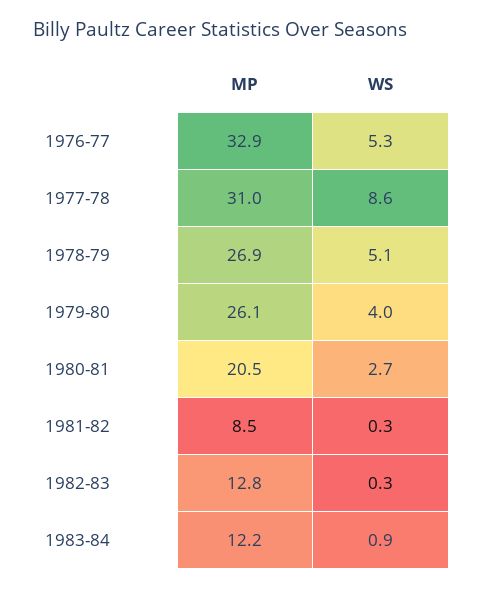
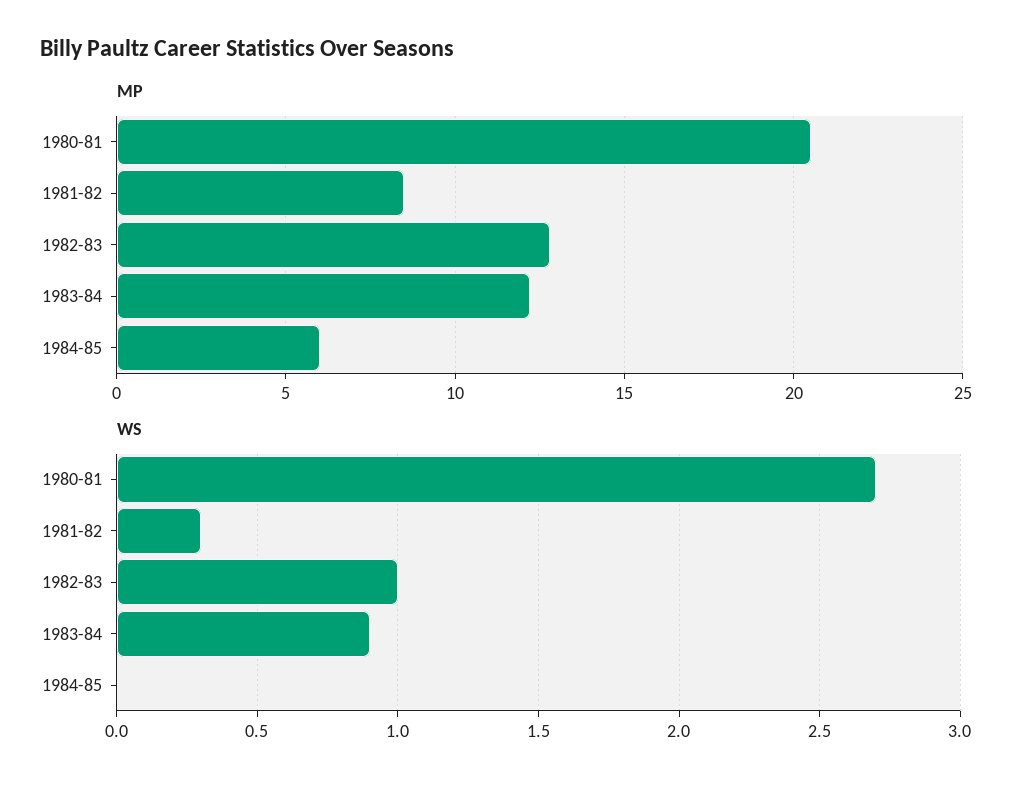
MP, 1976-77: 32.9 -> none
WS, 1976-77: 5.3 -> none
MP, 1977-78: 31 -> none
WS, 1977-78: 8.6 -> none
MP, 1978-79: 26.9 -> none
WS, 1978-79: 5.1 -> none
MP, 1979-80: 26.1 -> none
WS, 1979-80: 4 -> none
WS, 1982-83: 0.3 -> 1
MP, 1984-85: none -> 6
WS, 1984-85: none -> 0

